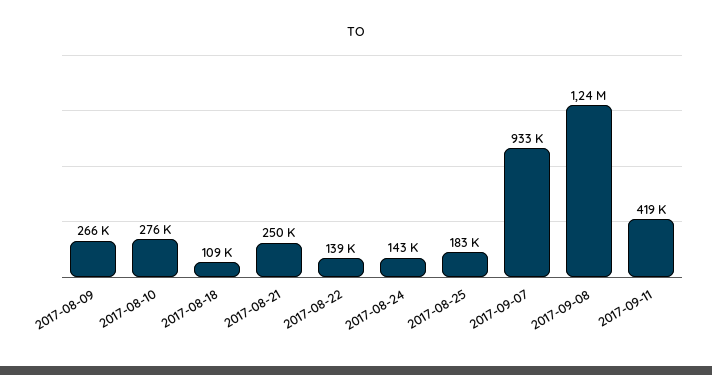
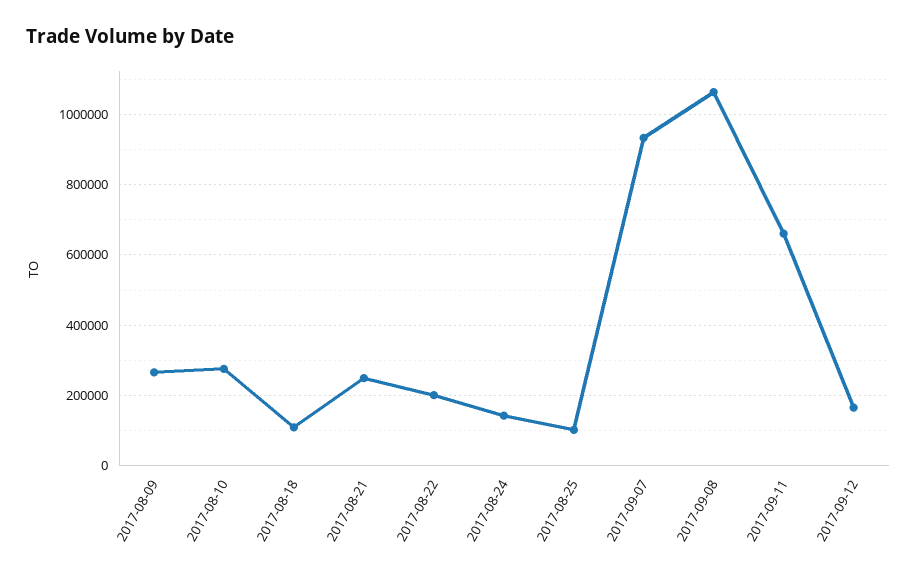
2017-08-22: 139000 -> 200000
2017-08-25: 183000 -> 100000
2017-09-08: 1240000 -> 1060000
2017-09-11: 419000 -> 660000
2017-09-12: none -> 160000

